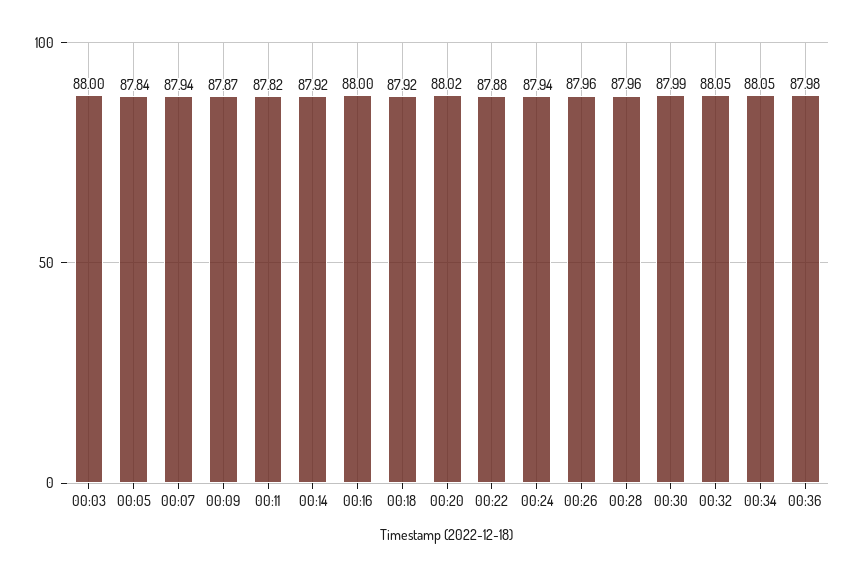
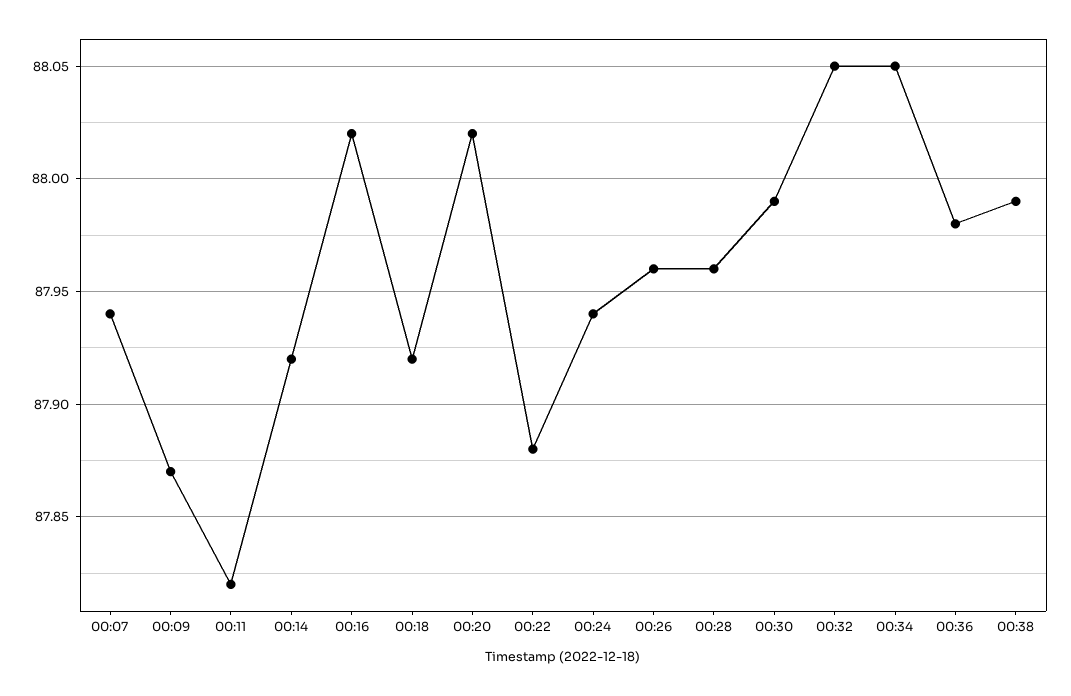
00:03: 88 -> none
00:05: 87.84 -> none
00:16: 88 -> 88.02
00:38: none -> 87.99

